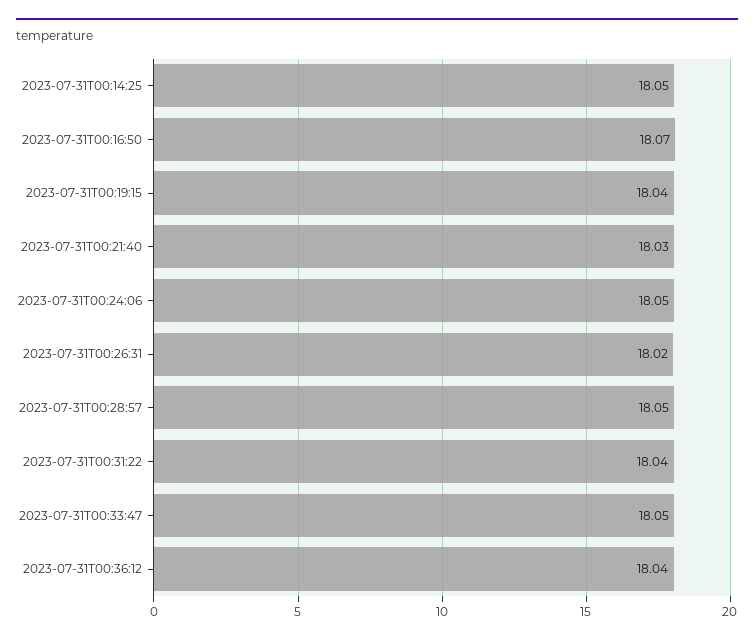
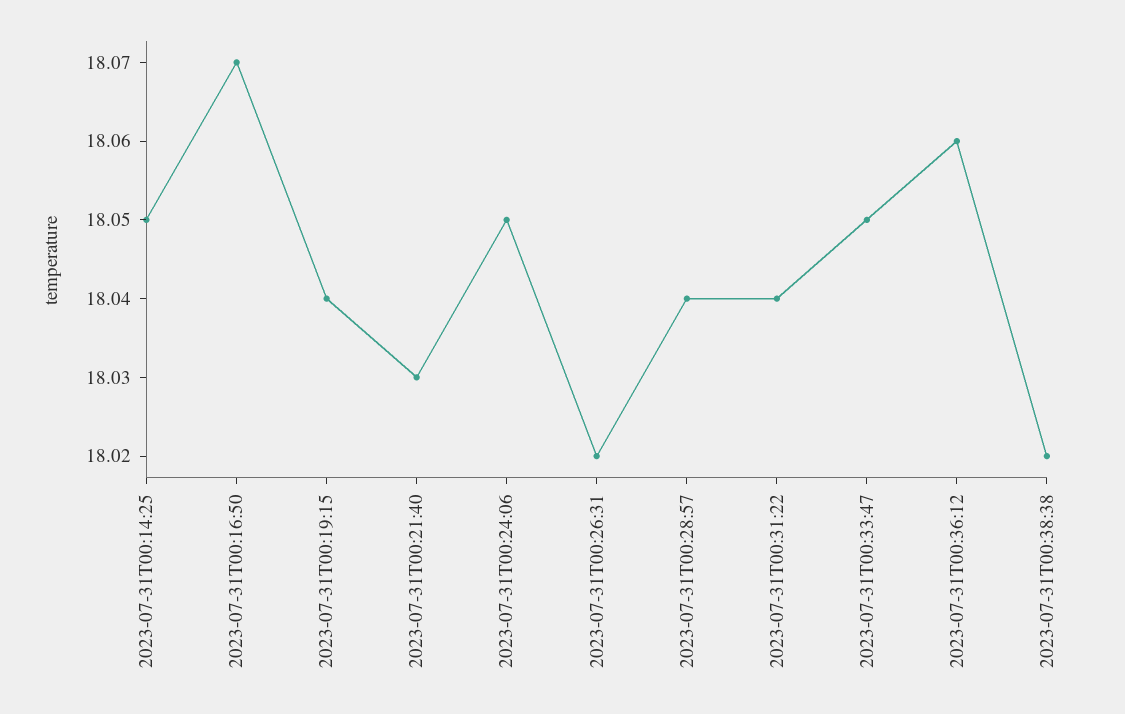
2023-07-31T00:28:57: 18.05 -> 18.04
2023-07-31T00:36:12: 18.04 -> 18.06
2023-07-31T00:38:38: none -> 18.02

